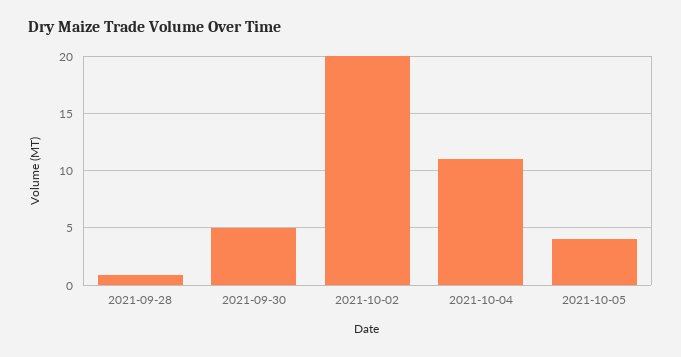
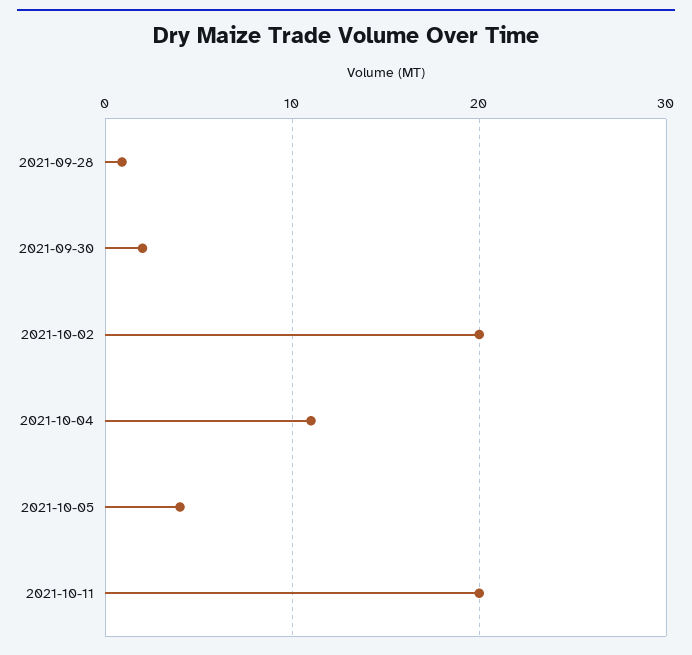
2021-09-30: 5 -> 2
2021-10-11: none -> 20

